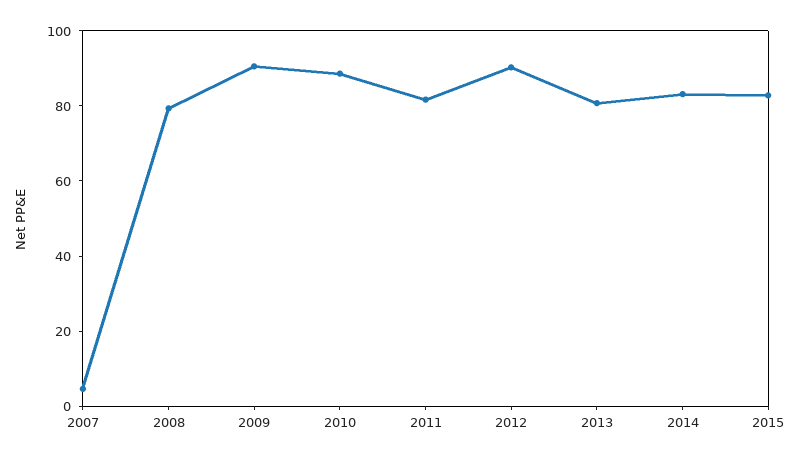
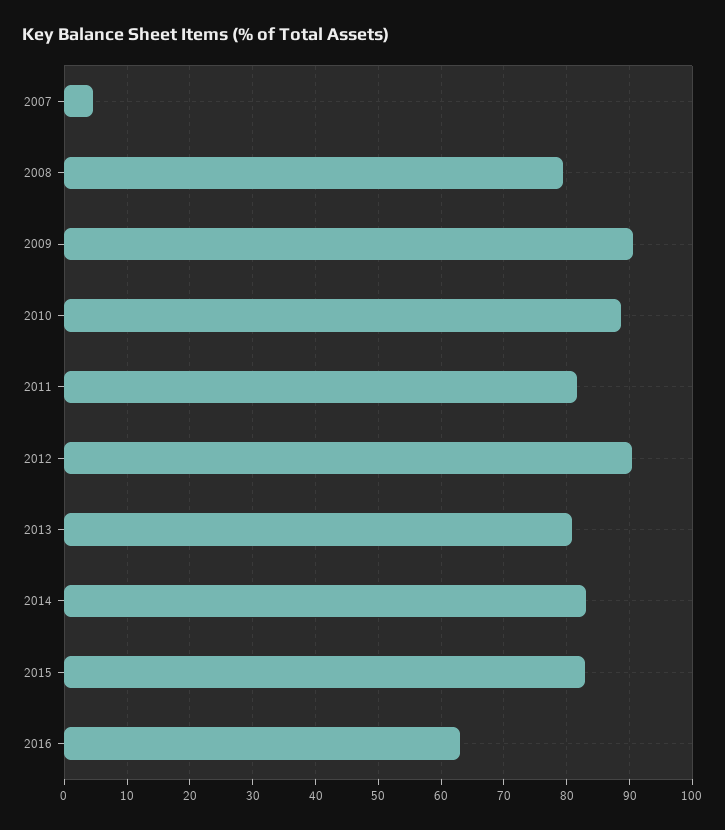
2016: none -> 63

